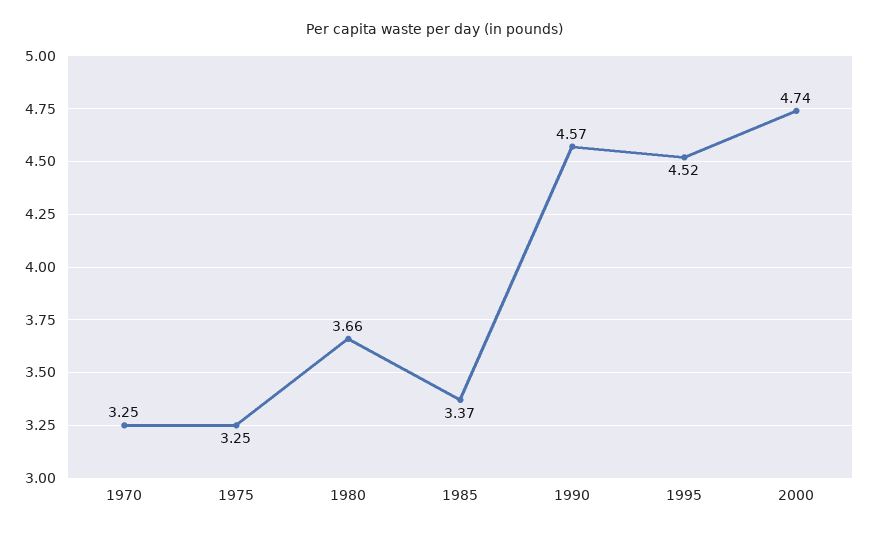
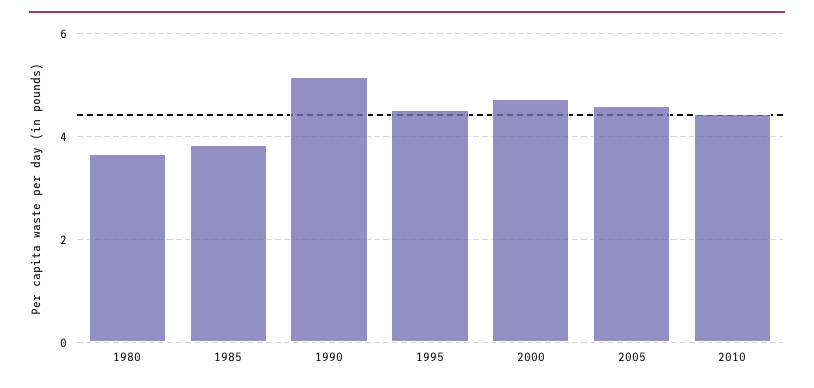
1970: 3.25 -> none
1975: 3.25 -> none
1985: 3.37 -> 3.8
1990: 4.57 -> 5.2
2005: none -> 4.6
2010: none -> 4.4

